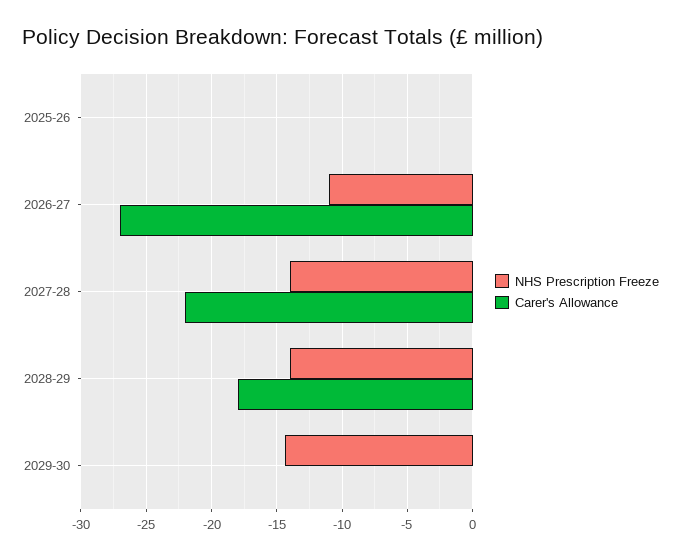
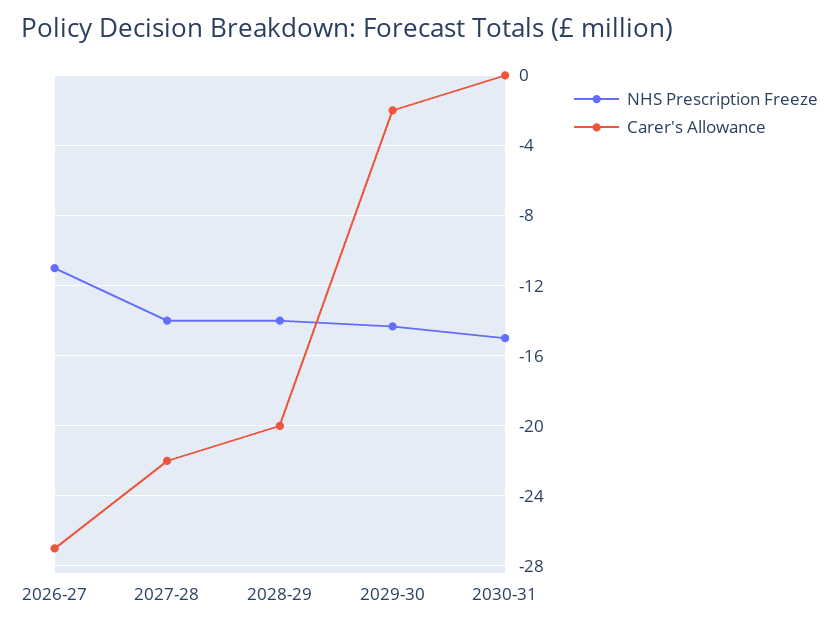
NHS Prescription Freeze, 2025-26: 0 -> none
Carer's Allowance, 2025-26: 0 -> none
Carer's Allowance, 2028-29: -18 -> -20
Carer's Allowance, 2029-30: 0 -> -2
NHS Prescription Freeze, 2030-31: none -> -15
Carer's Allowance, 2030-31: none -> 0

